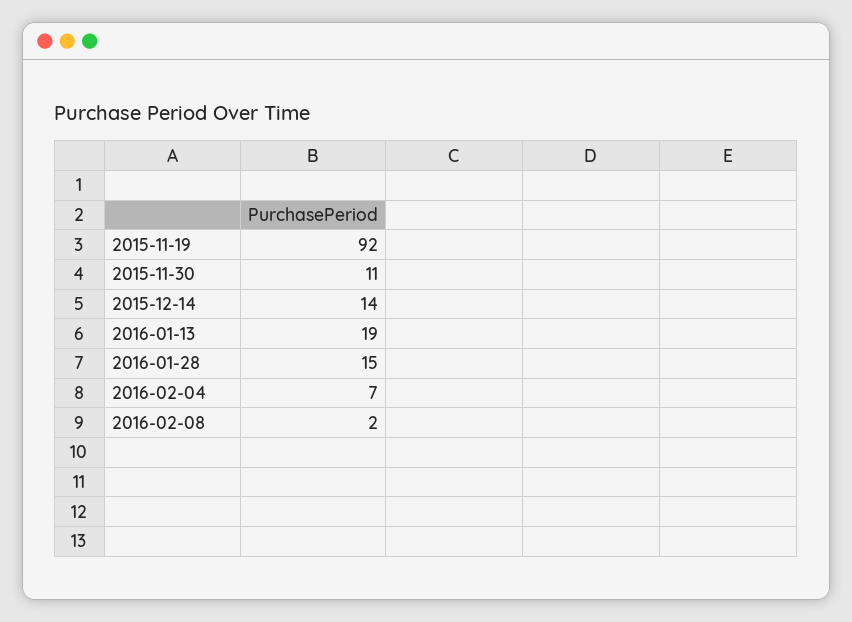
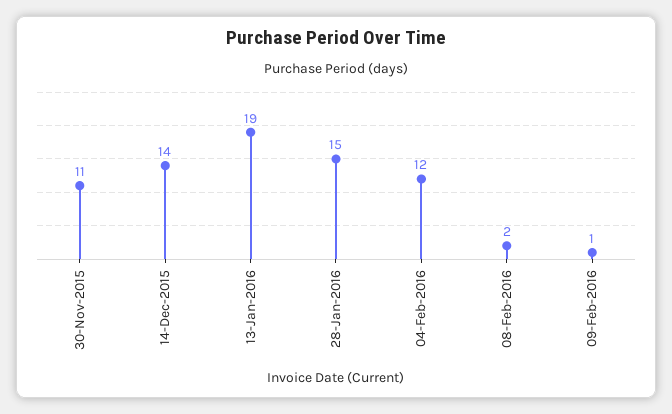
2015-11-19: 92 -> none
2016-02-04: 7 -> 12
09-Feb-2016: none -> 1

